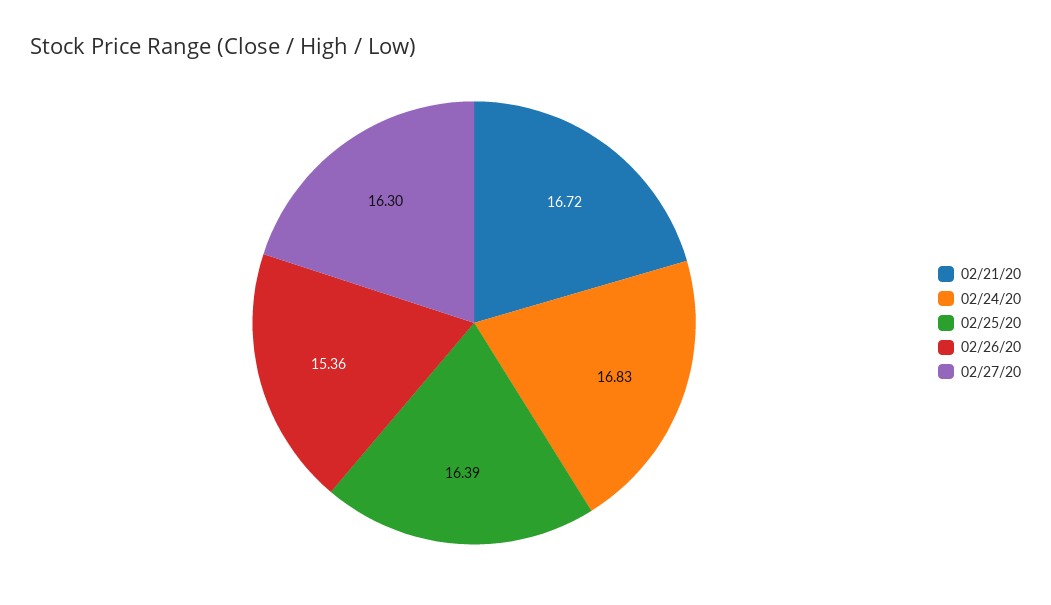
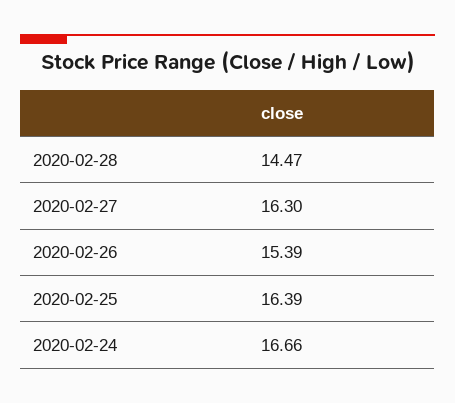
02/21/20: 16.72 -> none
02/24/20: 16.83 -> 16.66
02/26/20: 15.36 -> 15.39
2020-02-28: none -> 14.47

